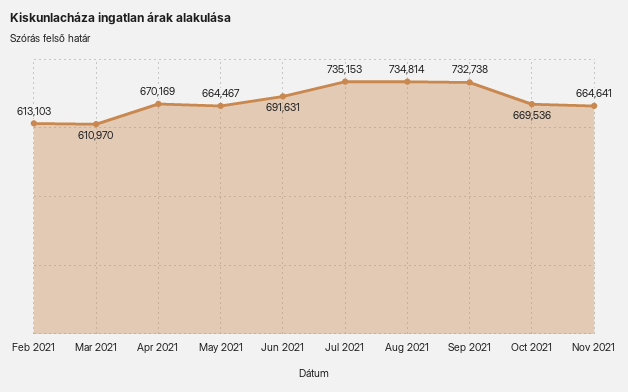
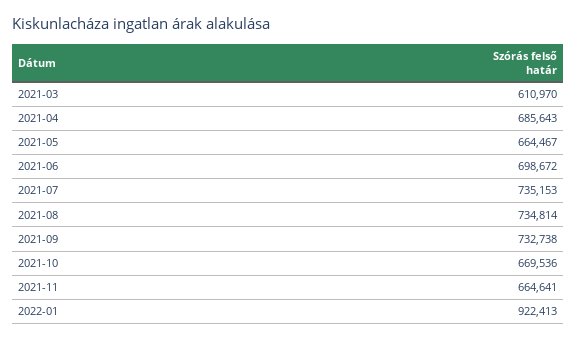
Feb 2021: 613103 -> none
Apr 2021: 670169 -> 685643
Jun 2021: 691631 -> 698672
2022-01: none -> 922413

